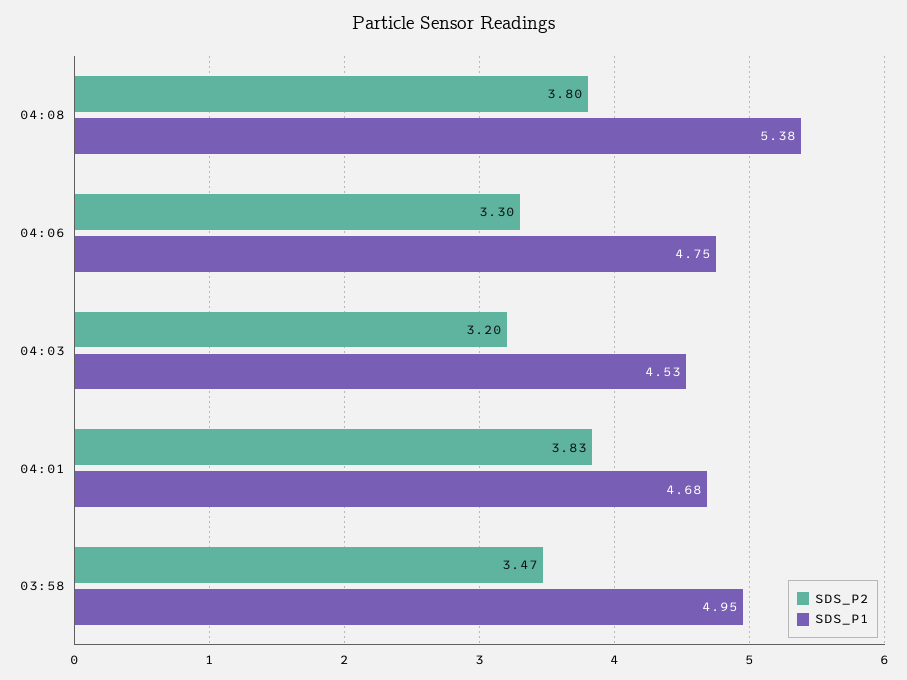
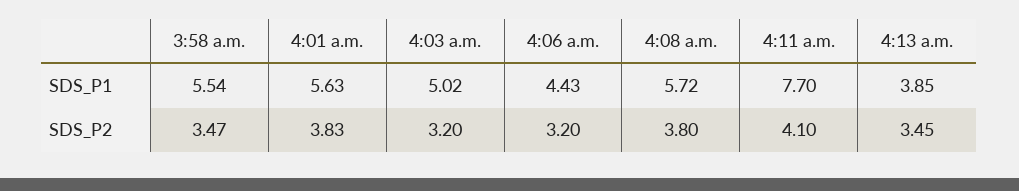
SDS_P1, 04:08: 5.38 -> 5.72
SDS_P2, 04:06: 3.3 -> 3.2
SDS_P1, 04:06: 4.75 -> 4.43
SDS_P1, 04:03: 4.53 -> 5.02
SDS_P1, 04:01: 4.68 -> 5.63
SDS_P1, 03:58: 4.95 -> 5.54
SDS_P1, 4:11 a.m.: none -> 7.7
SDS_P1, 4:13 a.m.: none -> 3.85
SDS_P2, 4:11 a.m.: none -> 4.1
SDS_P2, 4:13 a.m.: none -> 3.45

